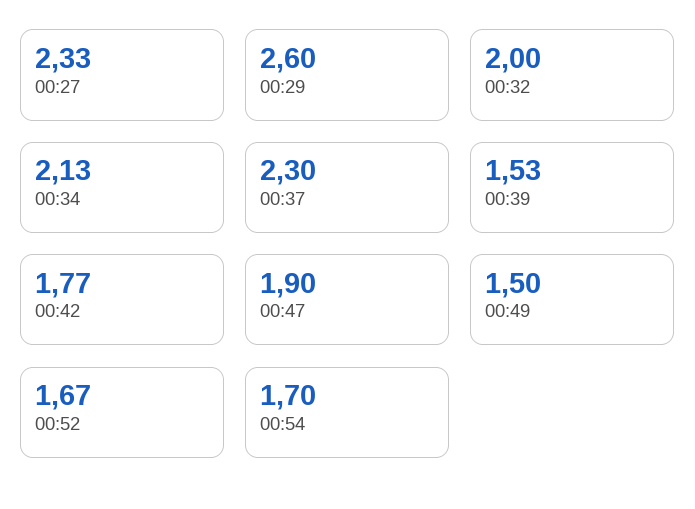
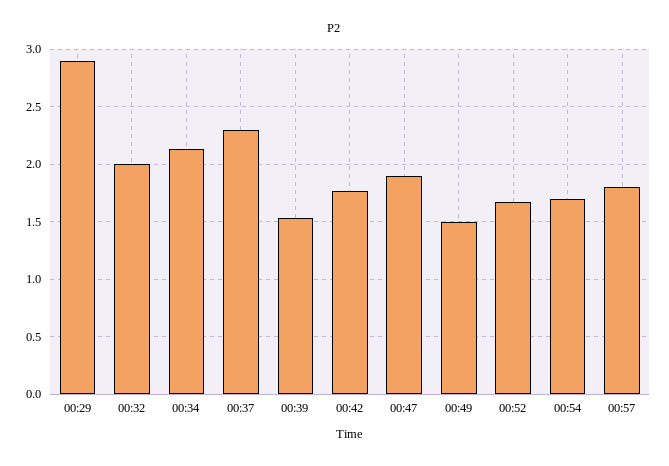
00:27: 2.33 -> none
00:29: 2.6 -> 2.9
00:57: none -> 1.8

